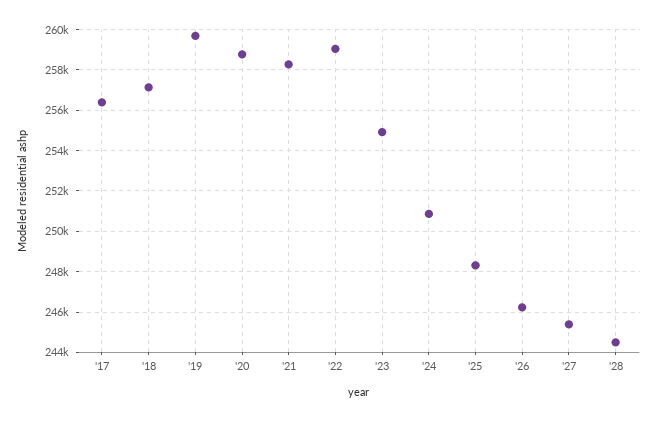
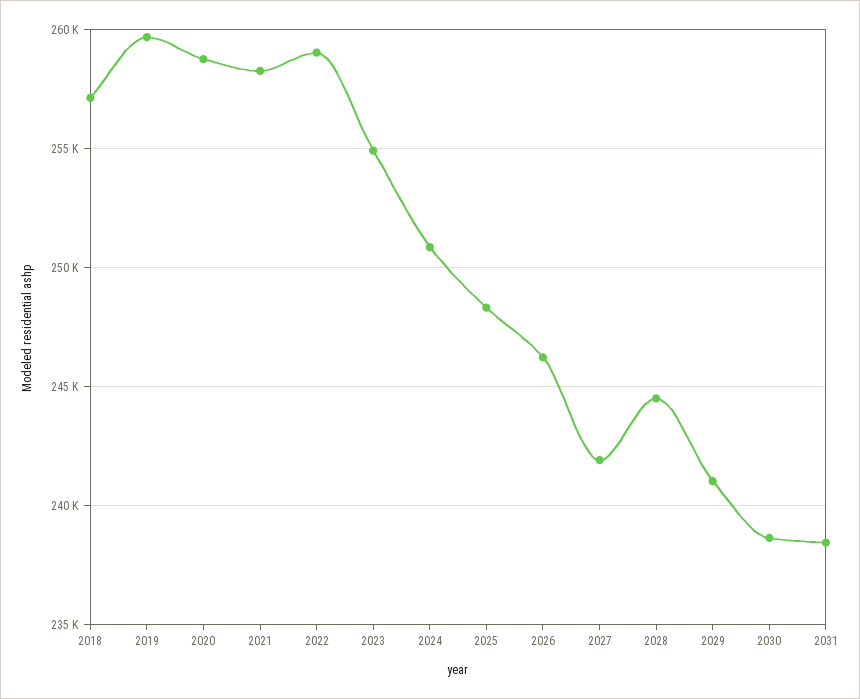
'17: 256500 -> none
'27: 245500 -> 242000
2029: none -> 241000
2030: none -> 238500
2031: none -> 238500

